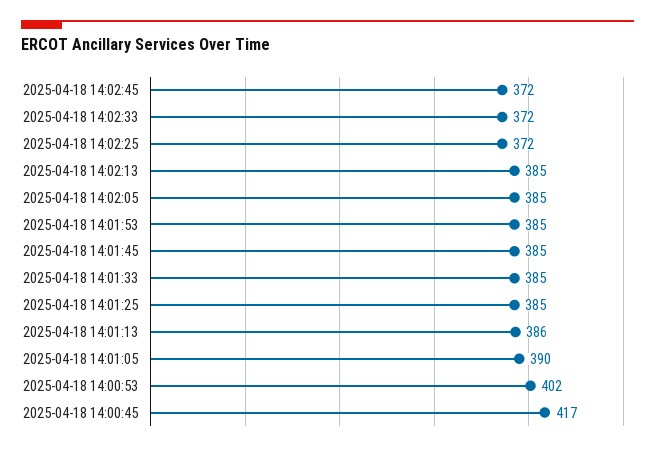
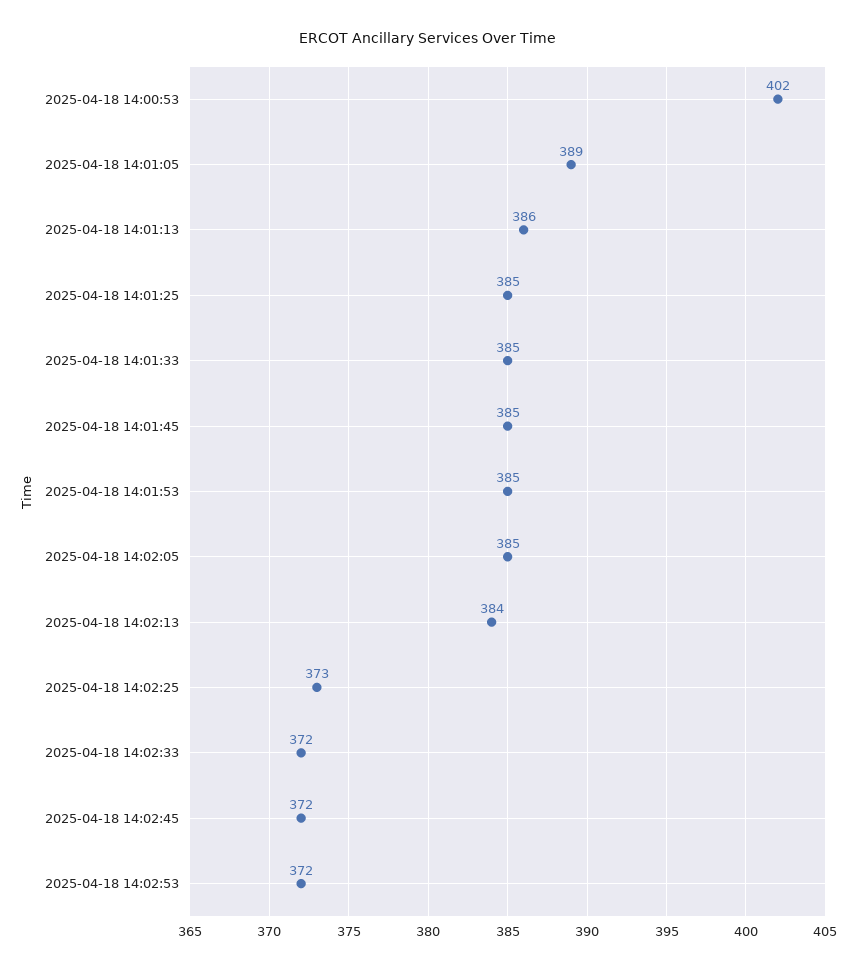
2025-04-18 14:02:25: 372 -> 373
2025-04-18 14:02:13: 385 -> 384
2025-04-18 14:01:05: 390 -> 389
2025-04-18 14:00:45: 417 -> none
2025-04-18 14:02:53: none -> 372

